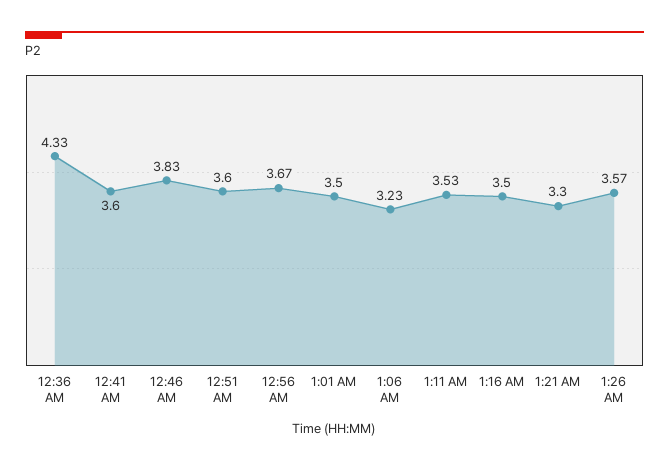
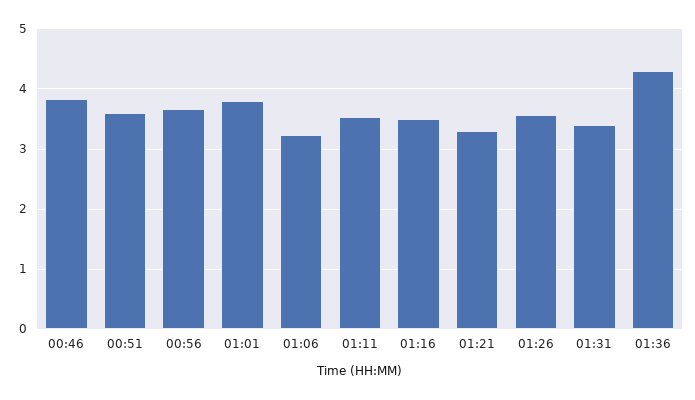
12:36 AM: 4.33 -> none
12:41 AM: 3.6 -> none
1:01 AM: 3.5 -> 3.8
01:31: none -> 3.4
01:36: none -> 4.3

